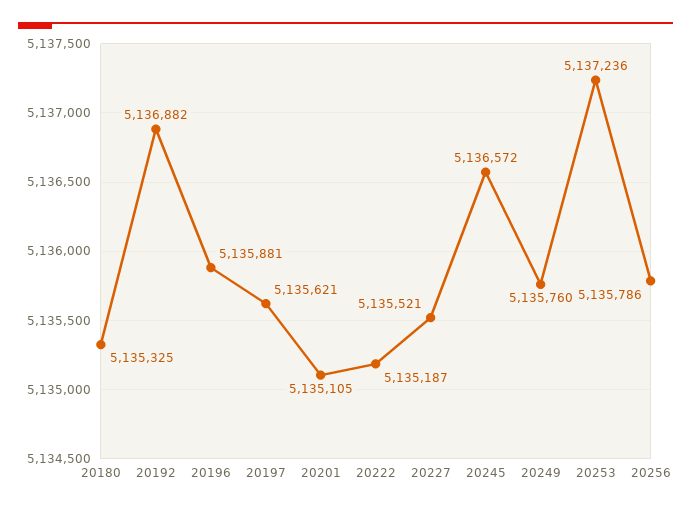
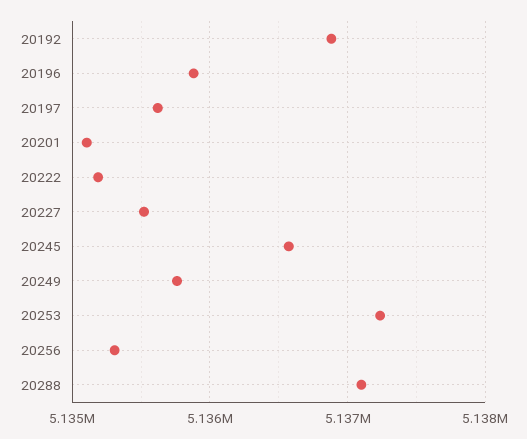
20180: 5135325 -> none
20256: 5135786 -> 5135300
20288: none -> 5137100

